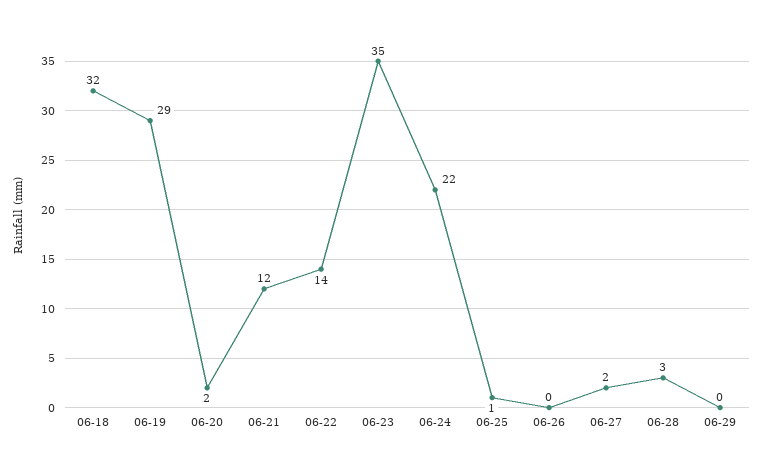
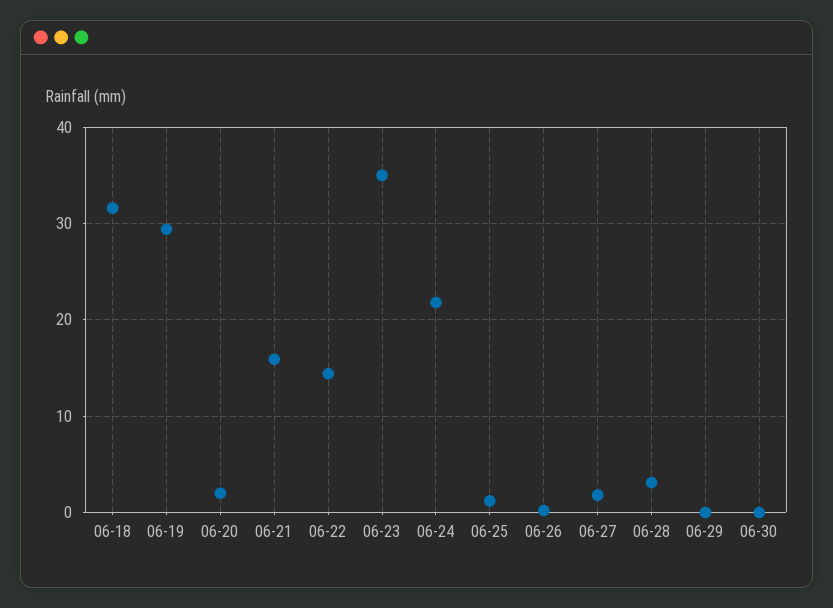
06-21: 12 -> 16
06-30: none -> 0

